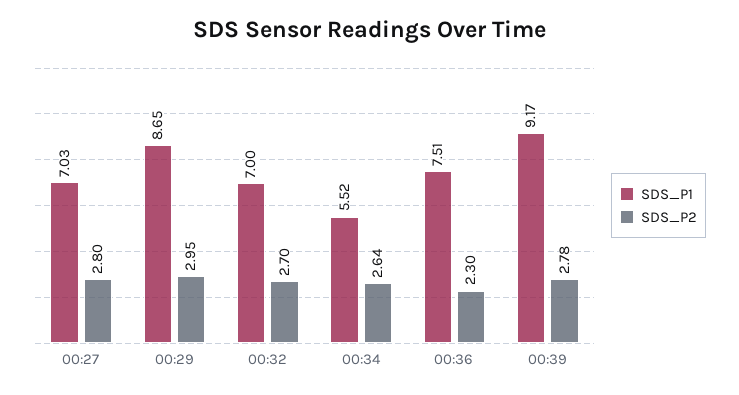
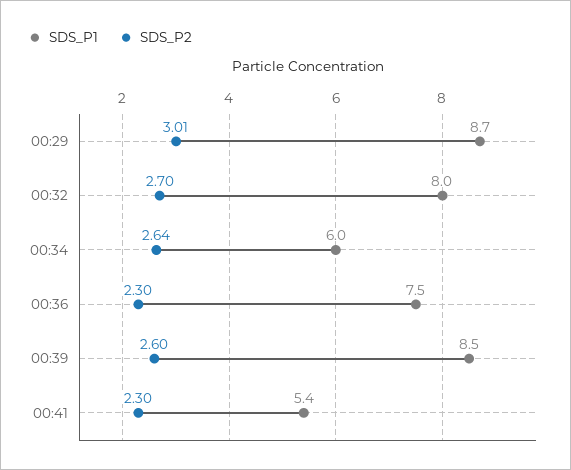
SDS_P1, 00:27: 7.03 -> none
SDS_P2, 00:27: 2.8 -> none
SDS_P2, 00:29: 2.95 -> 3.01
SDS_P1, 00:32: 7 -> 8
SDS_P1, 00:34: 5.52 -> 6
SDS_P1, 00:39: 9.17 -> 8.5
SDS_P2, 00:39: 2.78 -> 2.6
SDS_P1, 00:41: none -> 5.4
SDS_P2, 00:41: none -> 2.3

